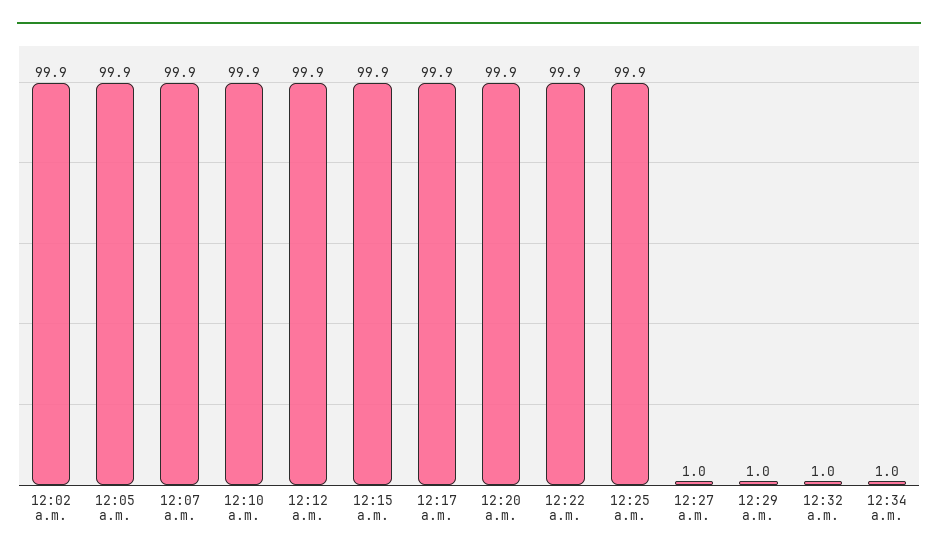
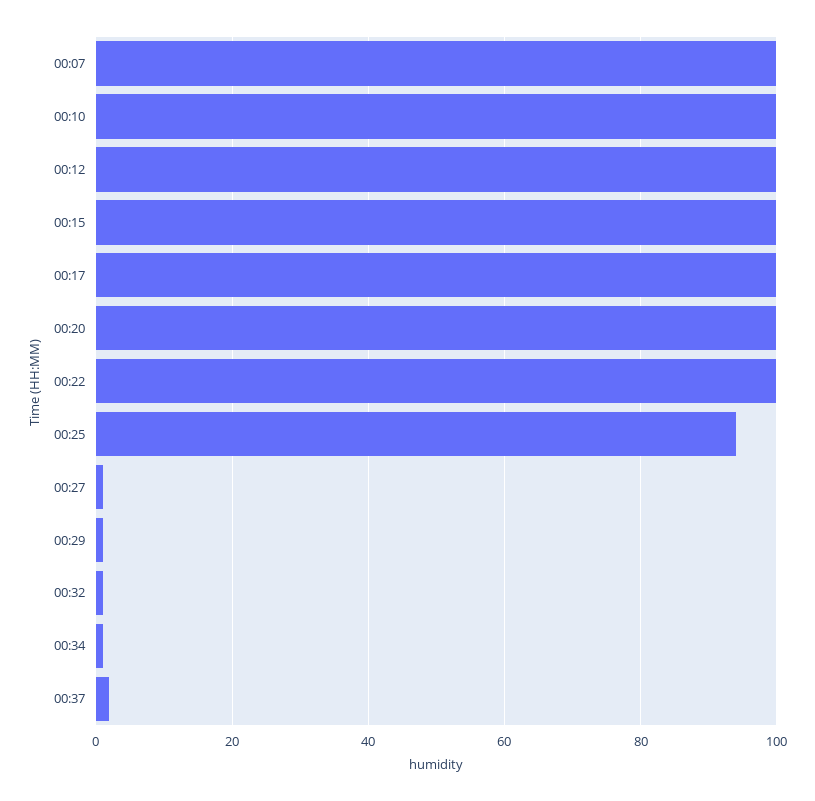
12:02 a.m.: 99.9 -> none
12:05 a.m.: 99.9 -> none
12:25 a.m.: 99.9 -> 94
00:37: none -> 2

